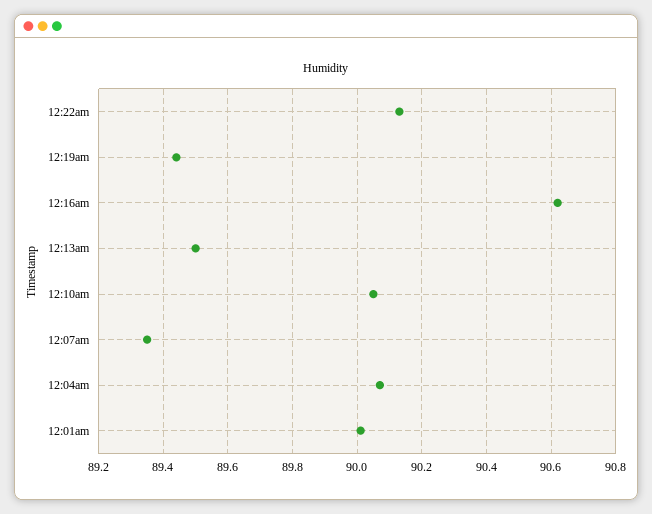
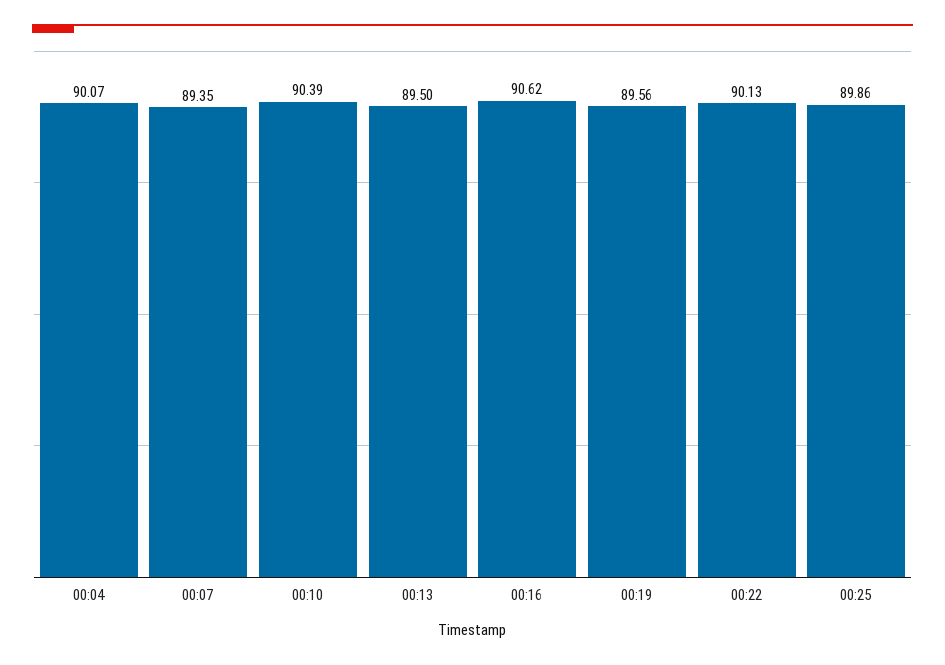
12:19am: 89.45 -> 89.56
12:10am: 90.05 -> 90.39
12:01am: 90 -> none
00:25: none -> 89.86

